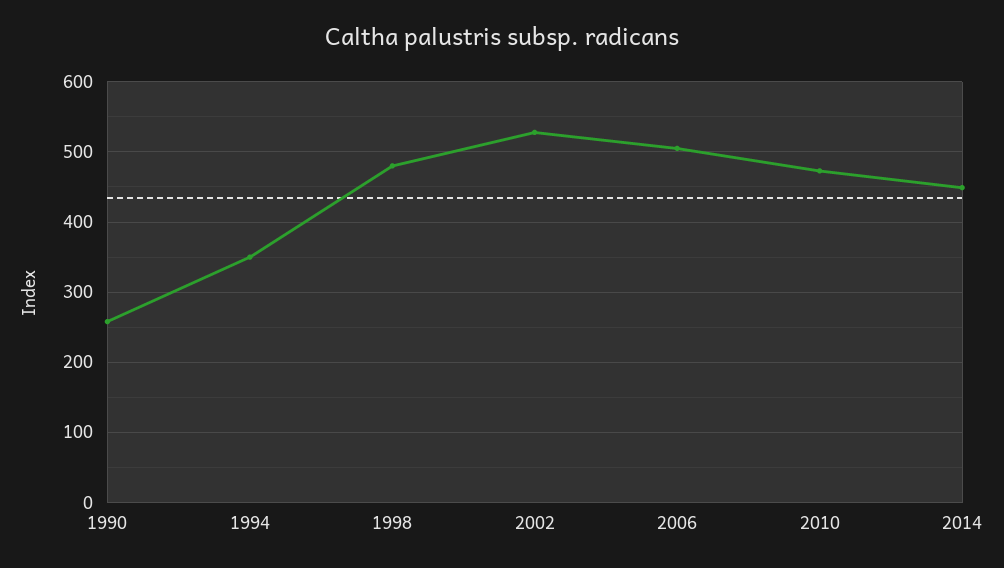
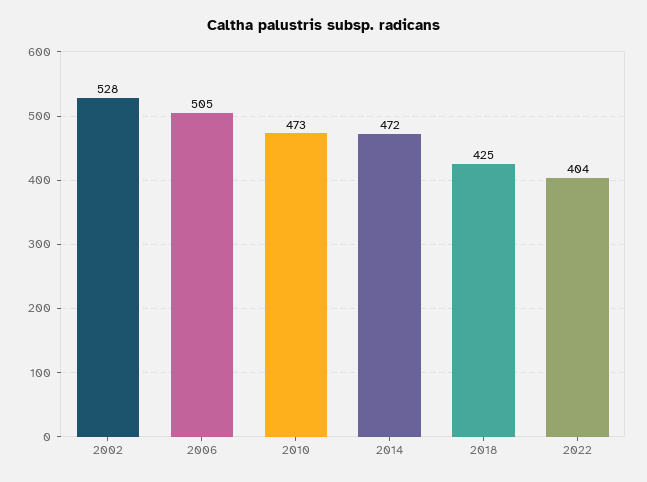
1990: 260 -> none
1994: 350 -> none
1998: 480 -> none
2014: 450 -> 472
2018: none -> 425
2022: none -> 404

